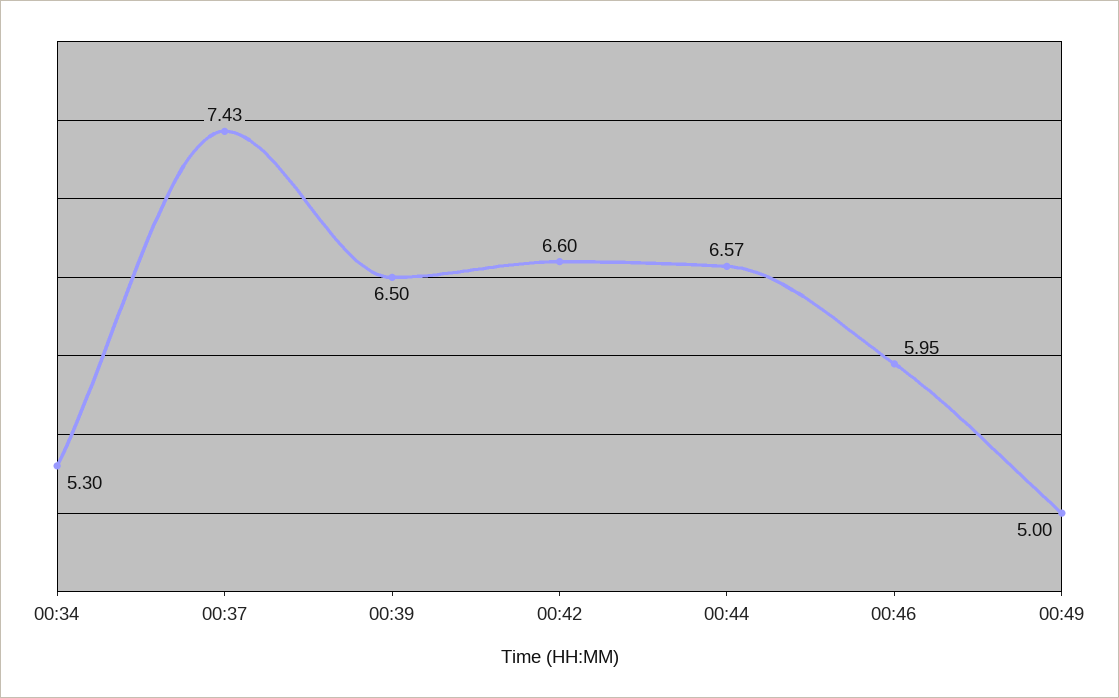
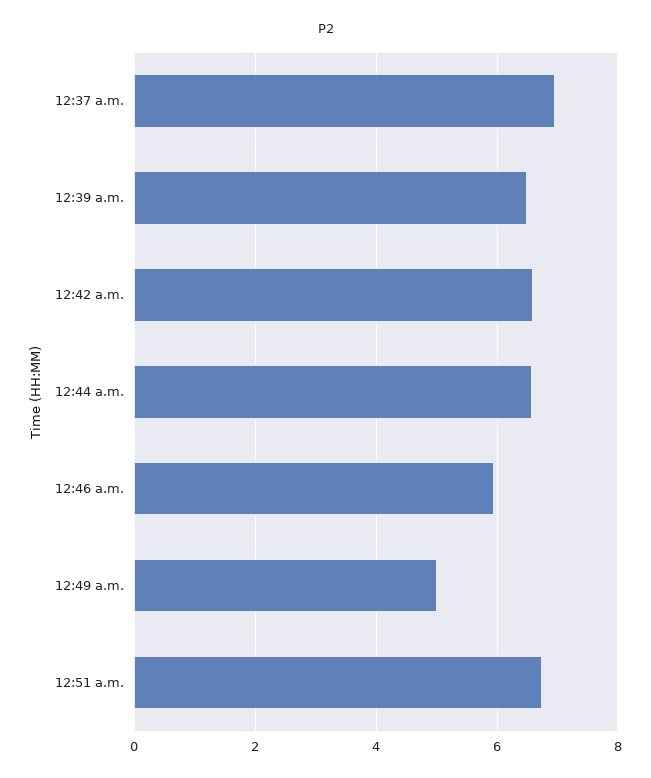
00:34: 5.3 -> none
00:37: 7.43 -> 7
12:51 a.m.: none -> 6.8

